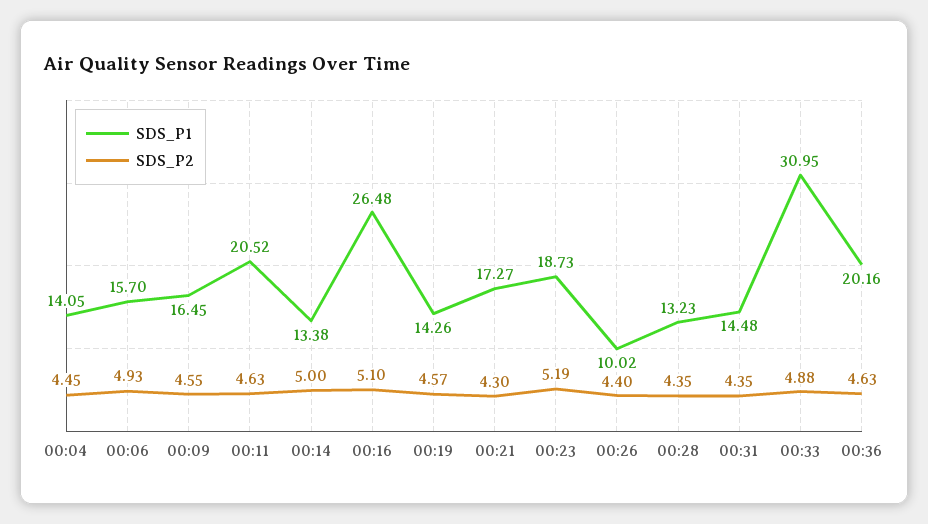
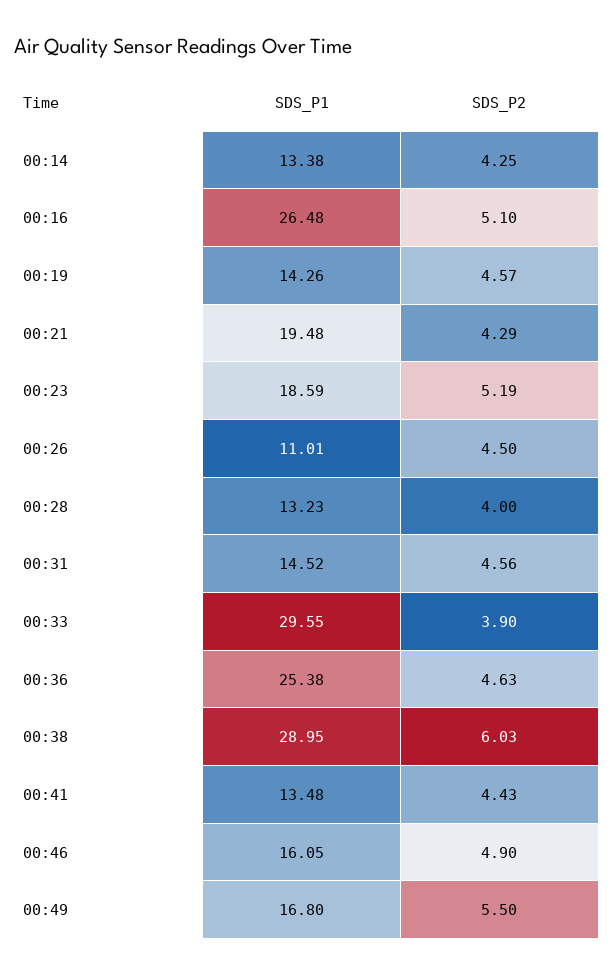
SDS_P1, 00:04: 14.05 -> none
SDS_P2, 00:04: 4.45 -> none
SDS_P1, 00:06: 15.7 -> none
SDS_P2, 00:06: 4.93 -> none
SDS_P1, 00:09: 16.45 -> none
SDS_P2, 00:09: 4.55 -> none
SDS_P1, 00:11: 20.52 -> none
SDS_P2, 00:11: 4.63 -> none
SDS_P2, 00:14: 5 -> 4.25
SDS_P1, 00:21: 17.27 -> 19.48
SDS_P2, 00:21: 4.3 -> 4.29
SDS_P1, 00:23: 18.73 -> 18.59
SDS_P1, 00:26: 10.02 -> 11.01
SDS_P2, 00:26: 4.4 -> 4.5
SDS_P2, 00:28: 4.35 -> 4
SDS_P1, 00:31: 14.48 -> 14.52
SDS_P2, 00:31: 4.35 -> 4.56
SDS_P1, 00:33: 30.95 -> 29.55
SDS_P2, 00:33: 4.88 -> 3.9
SDS_P1, 00:36: 20.16 -> 25.38
SDS_P1, 00:38: none -> 28.95
SDS_P2, 00:38: none -> 6.03
SDS_P1, 00:41: none -> 13.48
SDS_P2, 00:41: none -> 4.43
SDS_P1, 00:46: none -> 16.05
SDS_P2, 00:46: none -> 4.9
SDS_P1, 00:49: none -> 16.8
SDS_P2, 00:49: none -> 5.5

